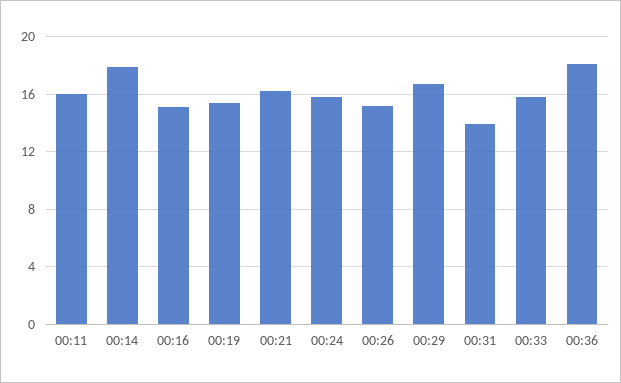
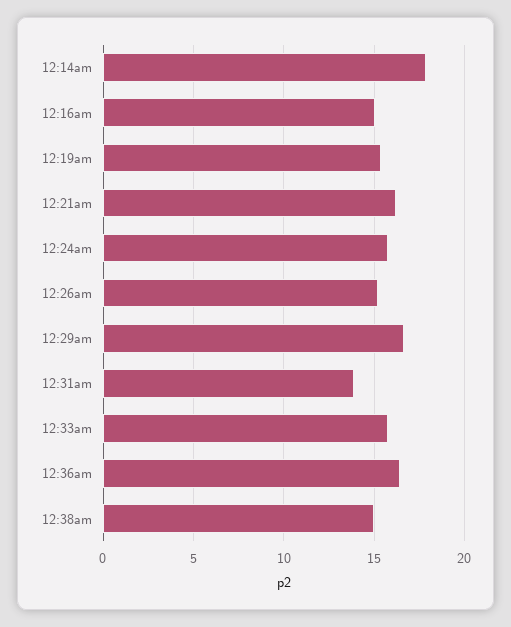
00:11: 16 -> none
00:36: 18 -> 16.5
12:38am: none -> 15

